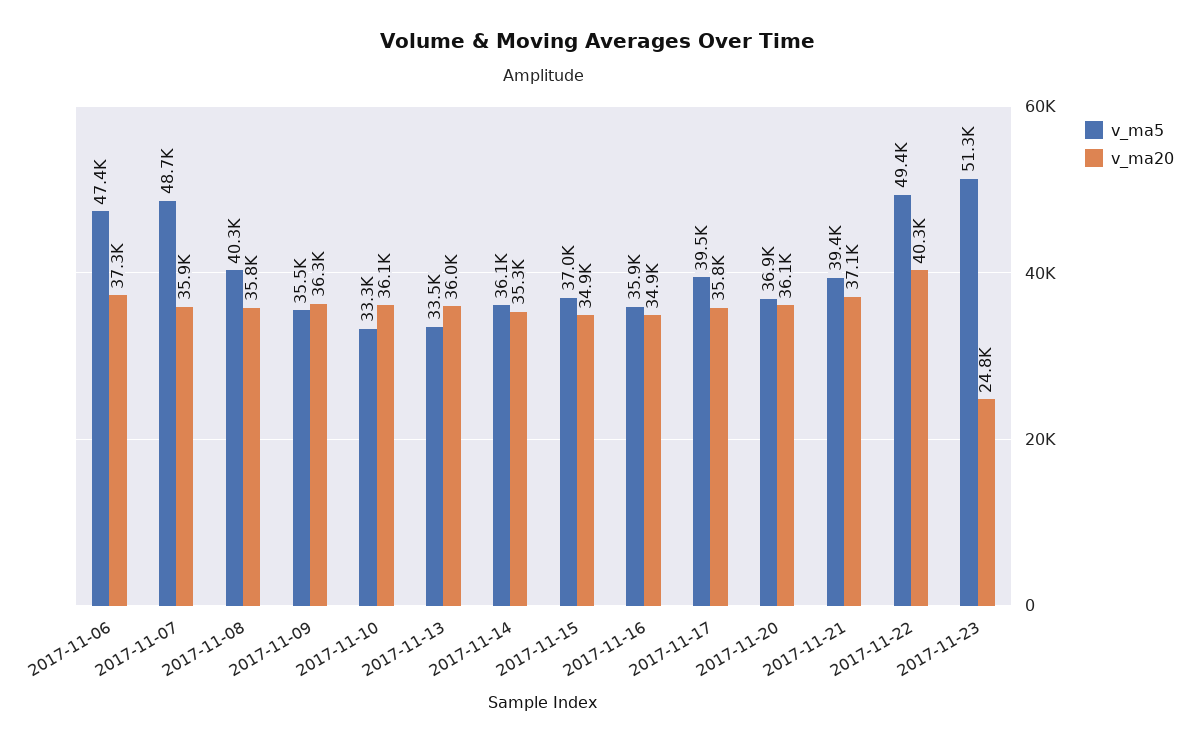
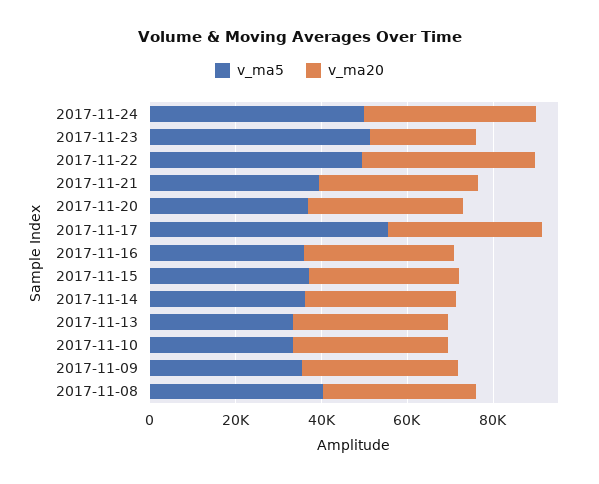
v_ma5, 2017-11-06: 47400 -> none
v_ma20, 2017-11-06: 37300 -> none
v_ma5, 2017-11-07: 48700 -> none
v_ma20, 2017-11-07: 35900 -> none
v_ma5, 2017-11-17: 39500 -> 55000
v_ma5, 2017-11-24: none -> 50000
v_ma20, 2017-11-24: none -> 40000

